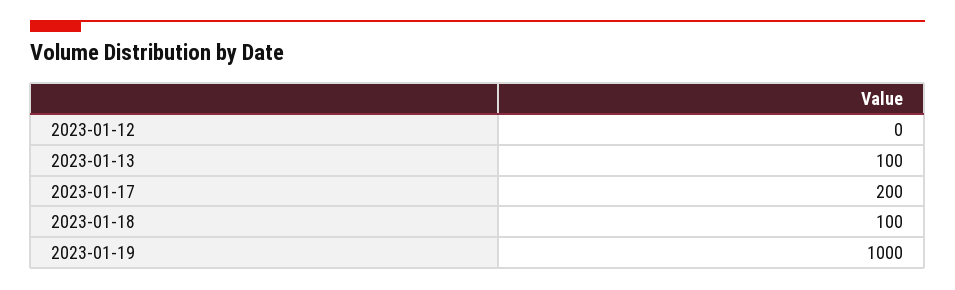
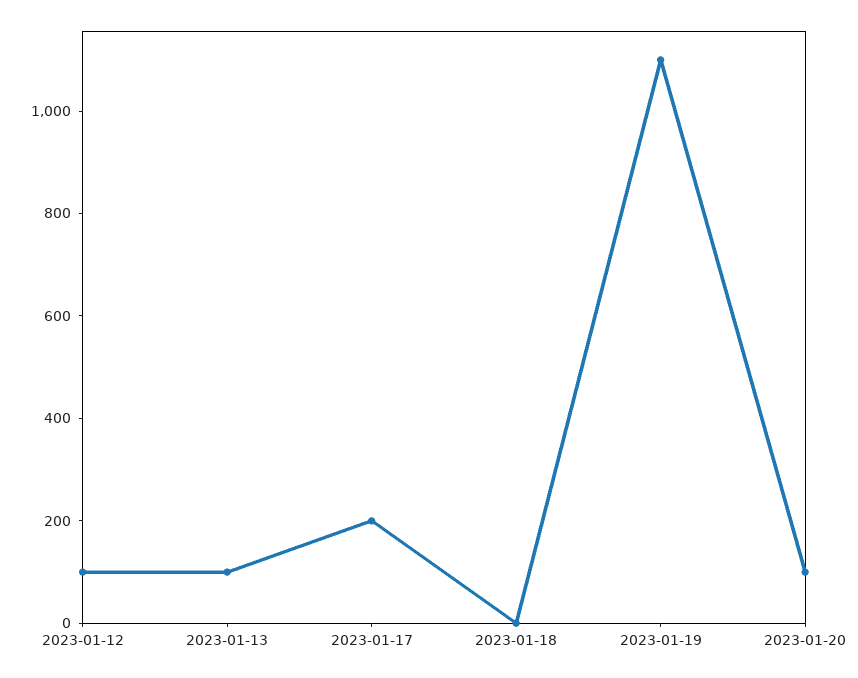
2023-01-12: 0 -> 100
2023-01-18: 100 -> 0
2023-01-19: 1000 -> 1100
2023-01-20: none -> 100

